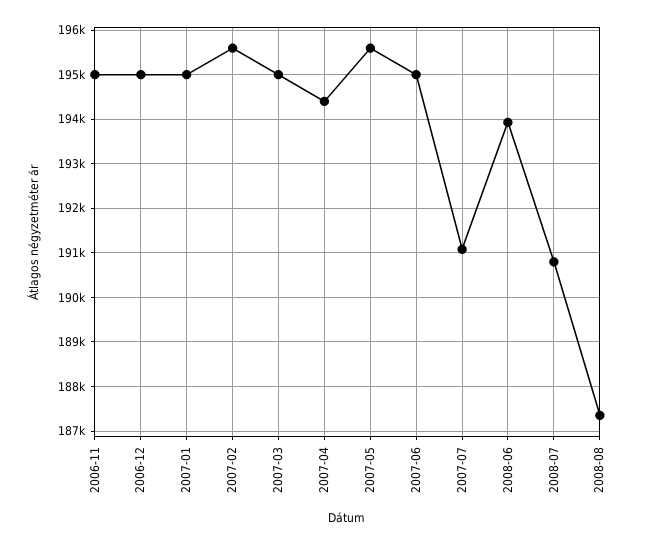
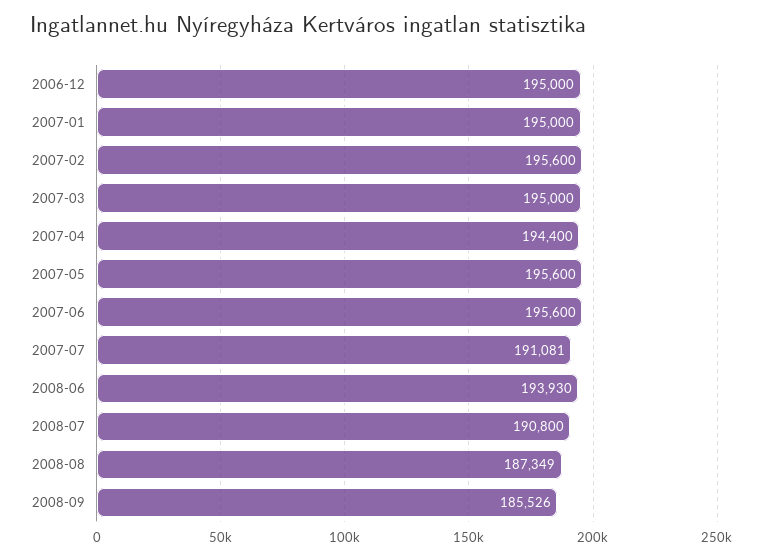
2006-11: 195000 -> none
2007-06: 195000 -> 195600
2008-09: none -> 185526

